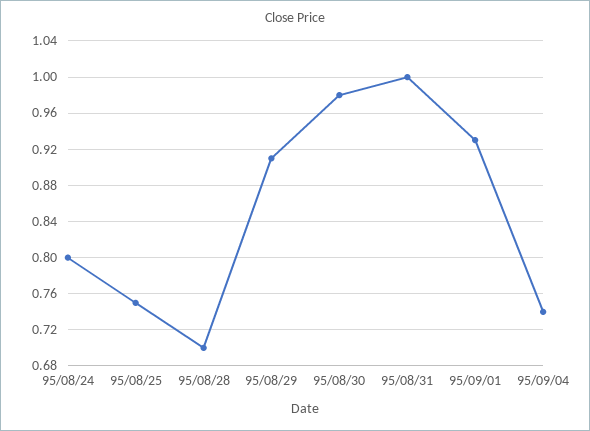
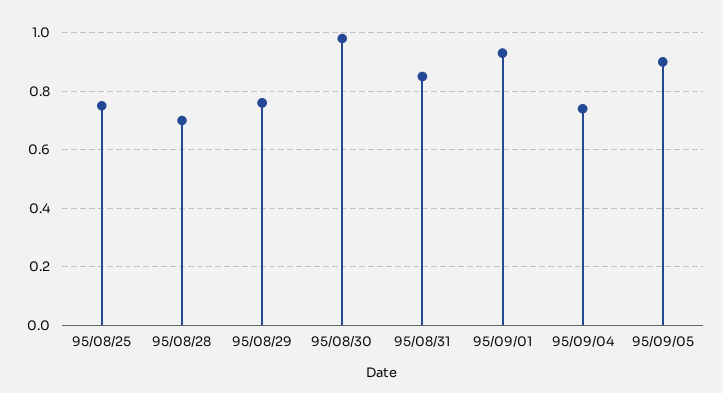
95/08/24: 0.8 -> none
95/08/29: 0.91 -> 0.75
95/08/31: 1 -> 0.85
95/09/05: none -> 0.9

